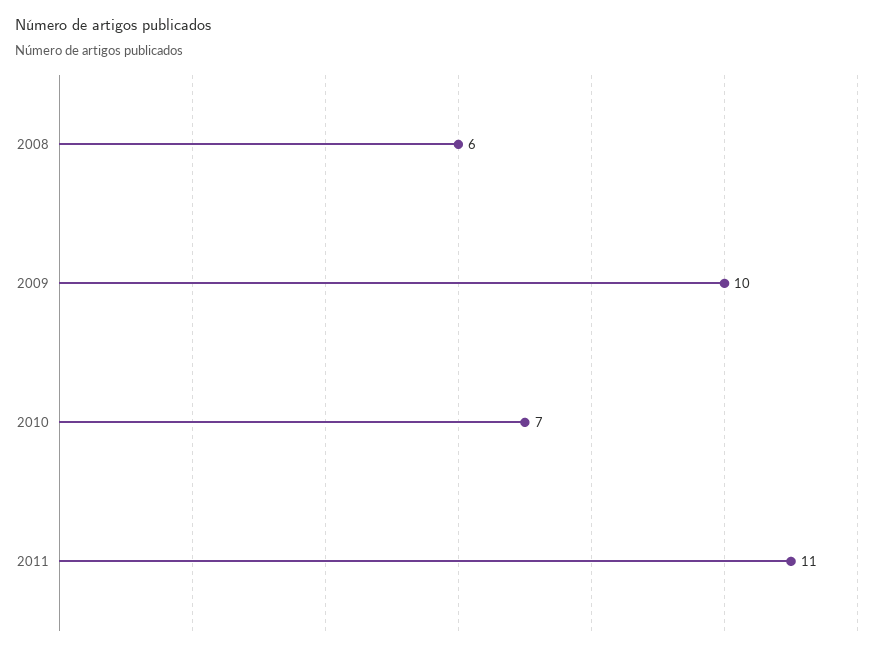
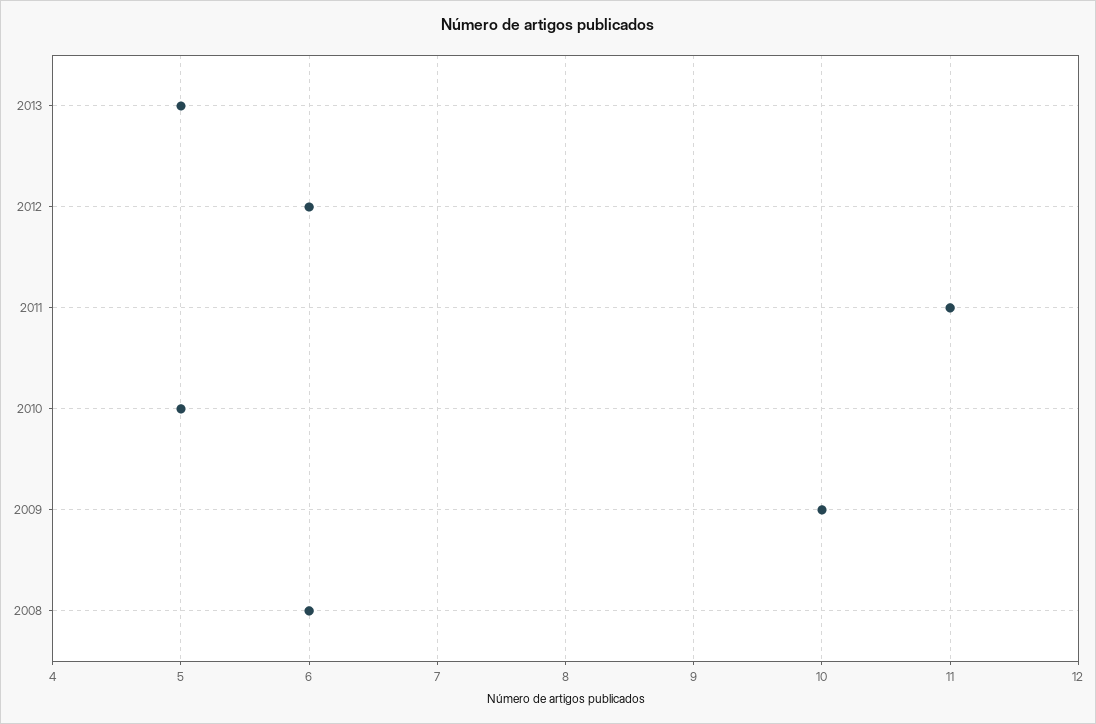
2010: 7 -> 5
2013: none -> 5
2012: none -> 6

